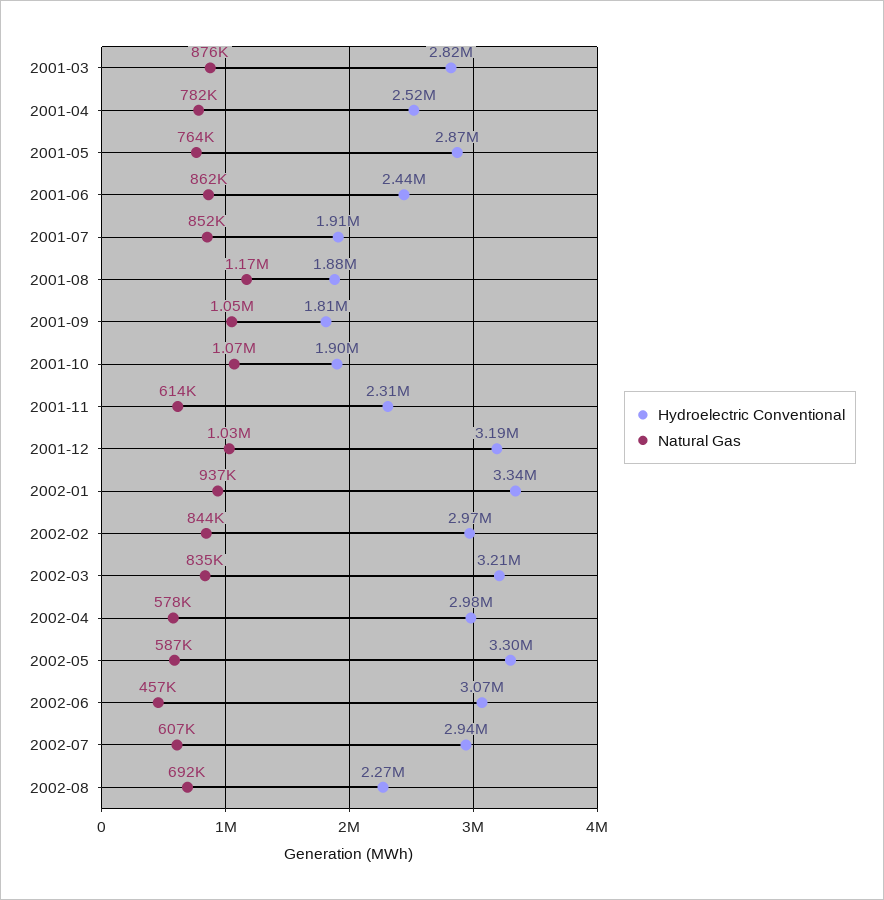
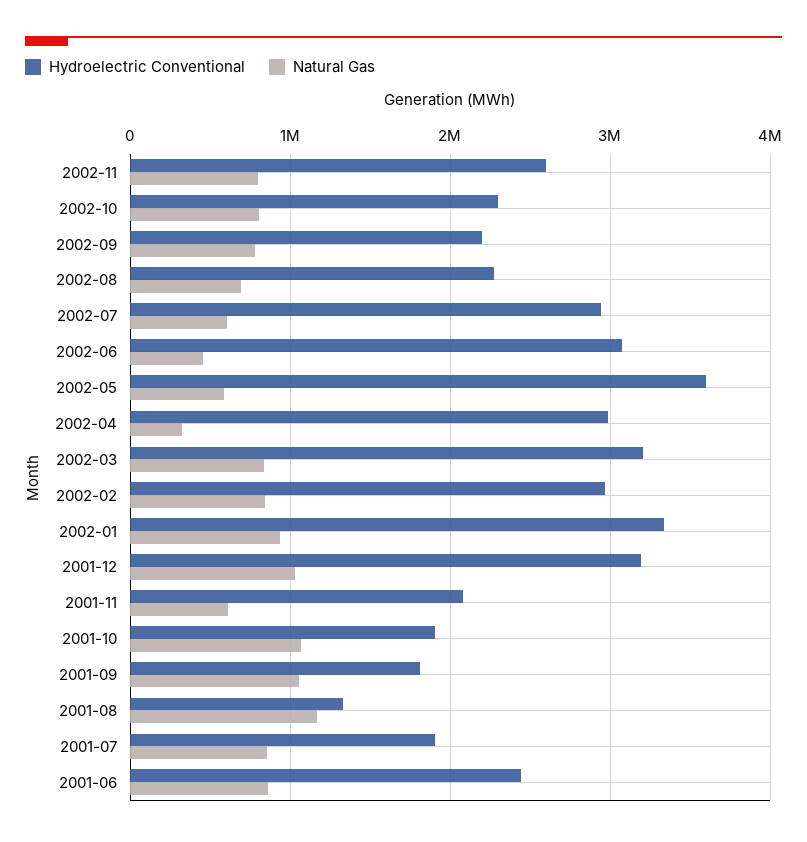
Hydroelectric Conventional, 2001-03: 2820000 -> none
Natural Gas, 2001-03: 876000 -> none
Hydroelectric Conventional, 2001-04: 2520000 -> none
Natural Gas, 2001-04: 782000 -> none
Hydroelectric Conventional, 2001-05: 2870000 -> none
Natural Gas, 2001-05: 764000 -> none
Hydroelectric Conventional, 2001-08: 1880000 -> 1300000
Hydroelectric Conventional, 2001-11: 2310000 -> 2100000
Natural Gas, 2002-04: 578000 -> 300000
Hydroelectric Conventional, 2002-05: 3300000 -> 3600000
Hydroelectric Conventional, 2002-11: none -> 2600000
Natural Gas, 2002-11: none -> 800000
Hydroelectric Conventional, 2002-10: none -> 2300000
Natural Gas, 2002-10: none -> 800000
Hydroelectric Conventional, 2002-09: none -> 2200000
Natural Gas, 2002-09: none -> 800000

